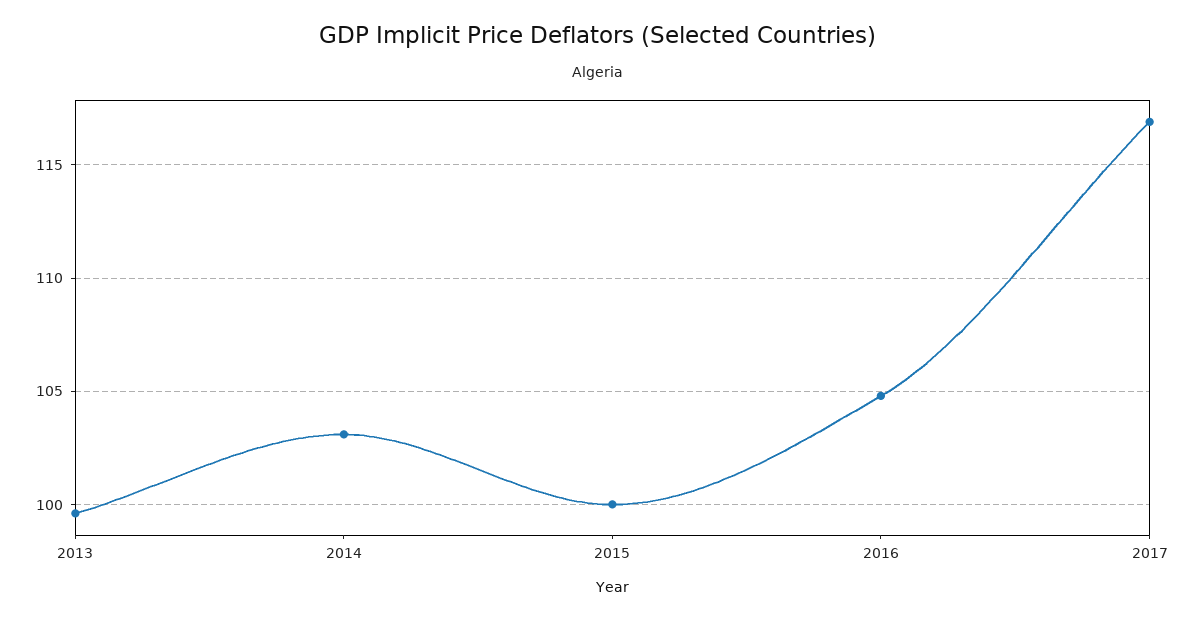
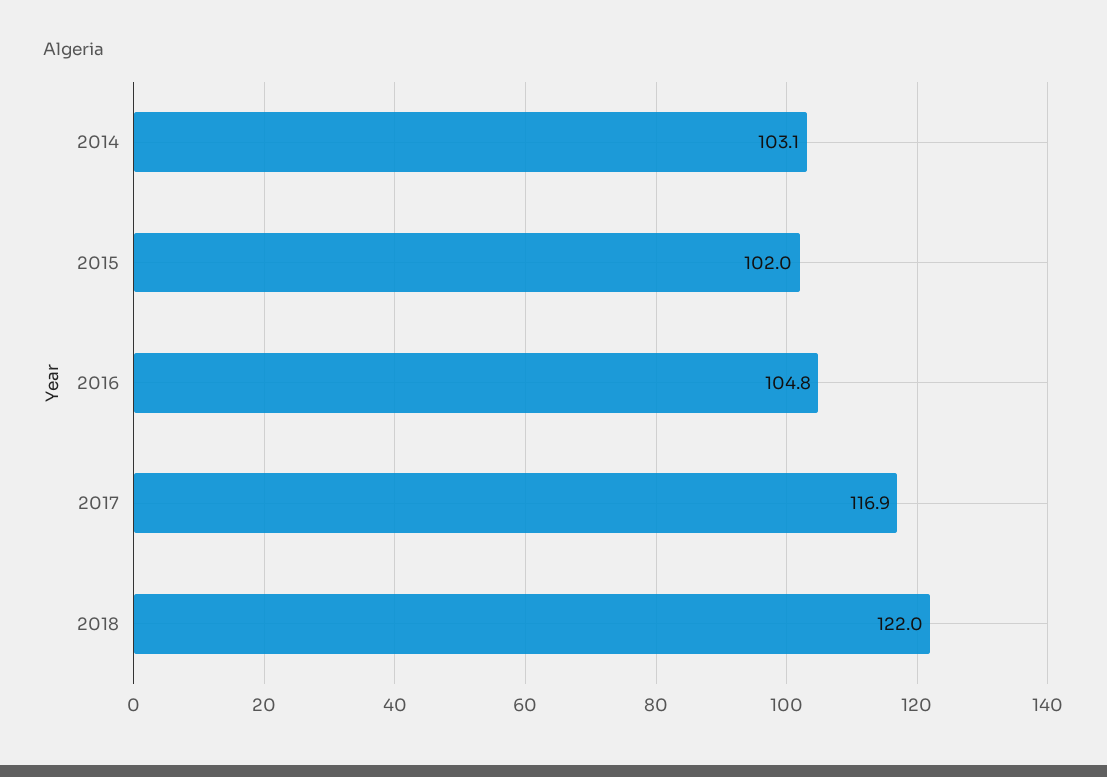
2013: 99.5 -> none
2015: 100 -> 102
2018: none -> 122

